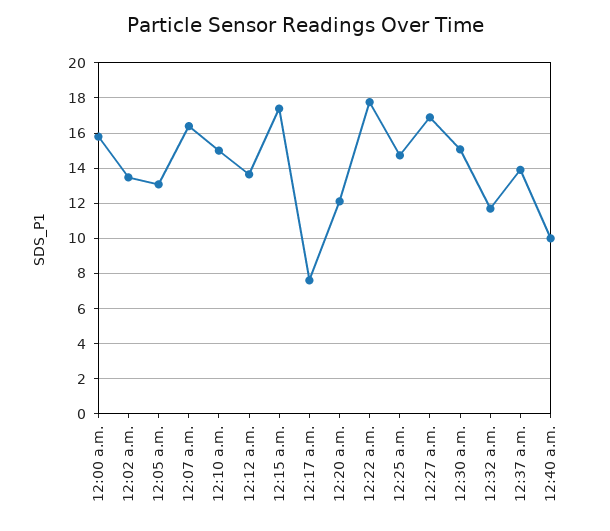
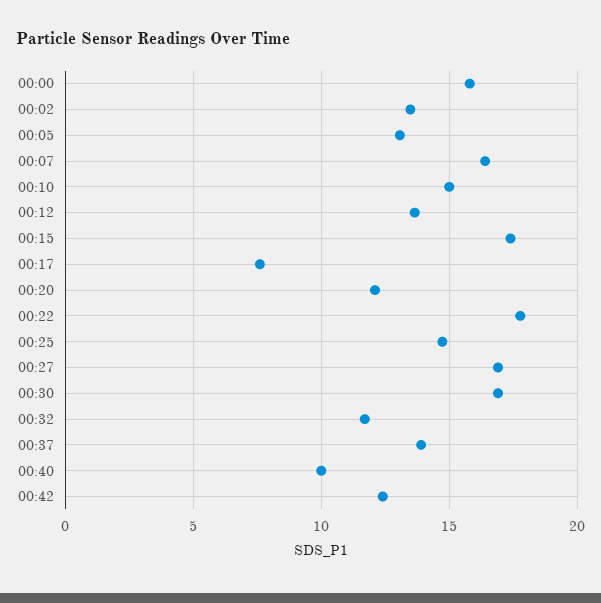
12:30 a.m.: 15 -> 17
00:42: none -> 12.5

